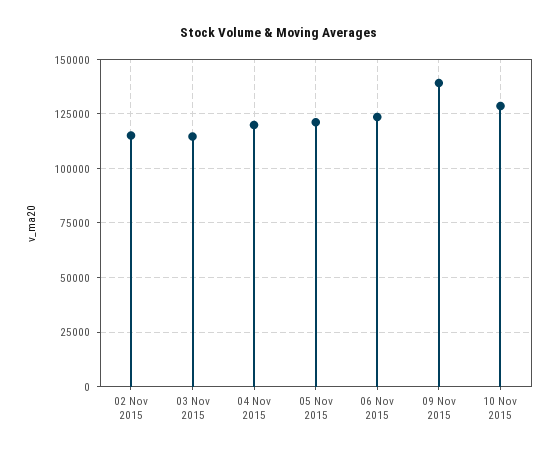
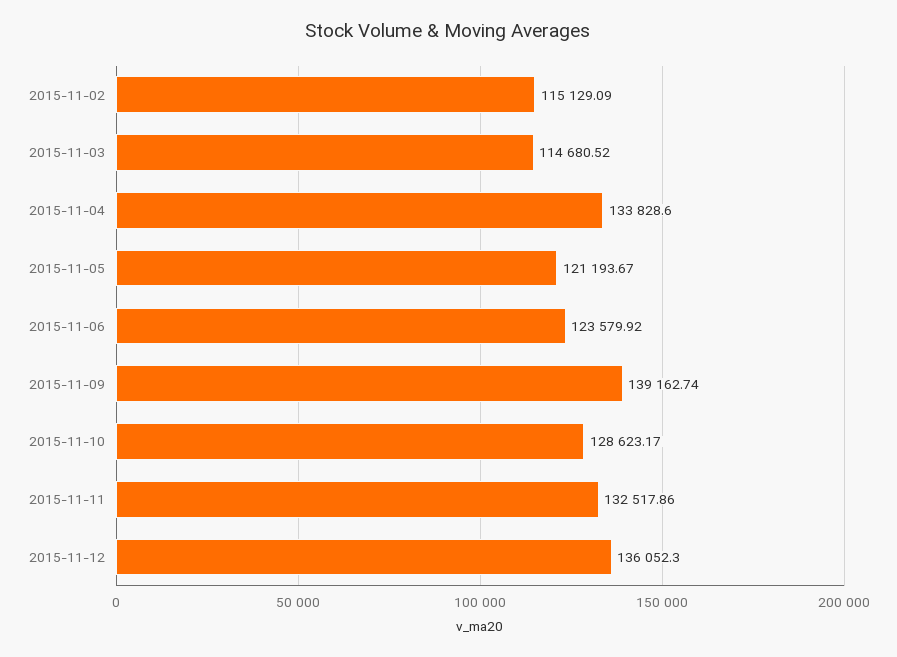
04 Nov 2015: 120000 -> 133828.6
2015-11-11: none -> 132517.86
2015-11-12: none -> 136052.3

